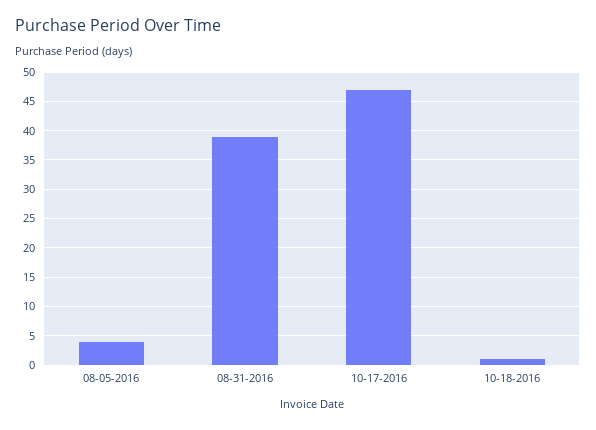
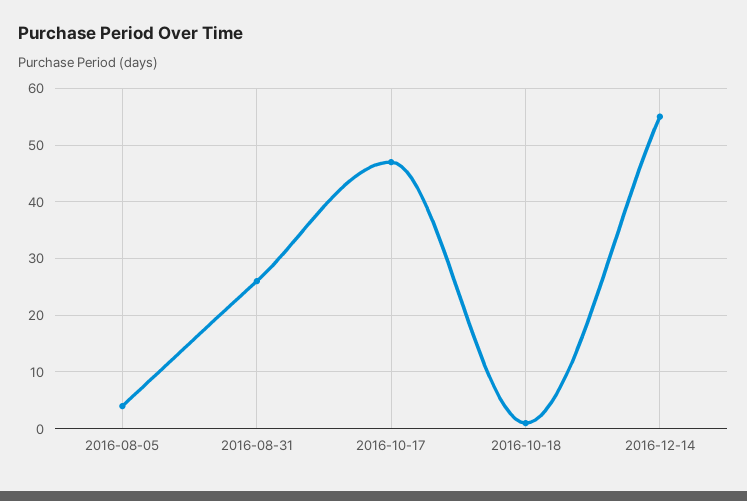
08-31-2016: 40 -> 25
2016-12-14: none -> 55

